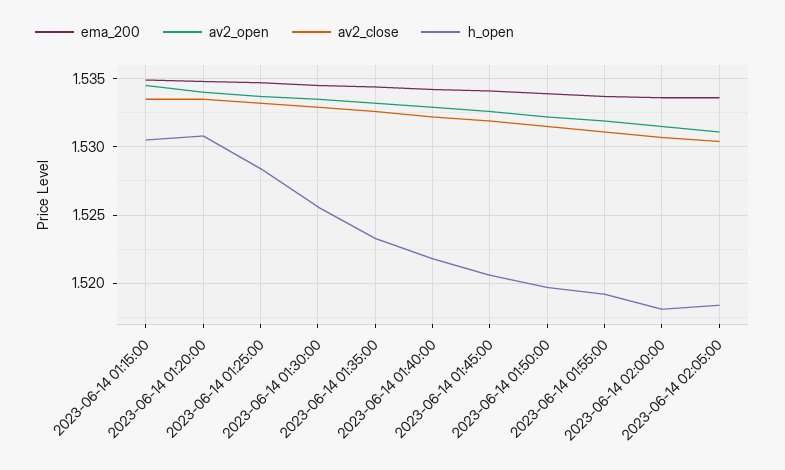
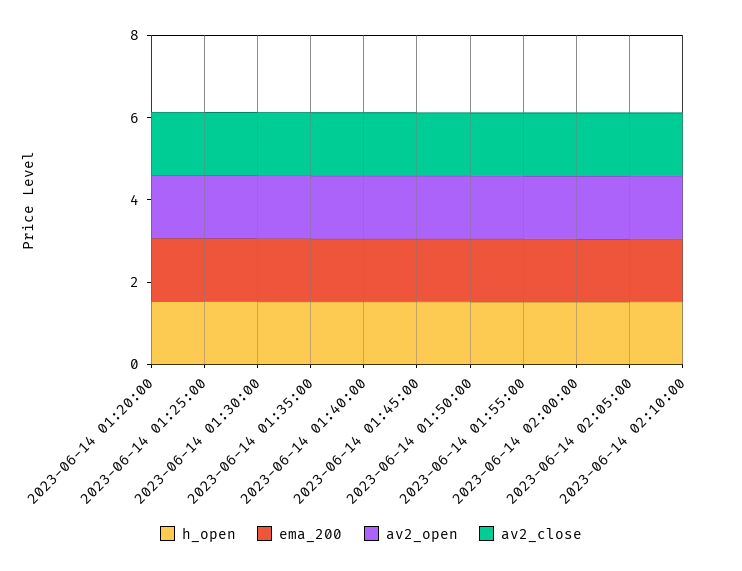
ema_200, 2023-06-14 01:15:00: 1.535 -> none
av2_open, 2023-06-14 01:15:00: 1.5345 -> none
av2_close, 2023-06-14 01:15:00: 1.5335 -> none
h_open, 2023-06-14 01:15:00: 1.5305 -> none
h_open, 2023-06-14 02:10:00: none -> 1.5
ema_200, 2023-06-14 02:10:00: none -> 1.5
av2_open, 2023-06-14 02:10:00: none -> 1.5
av2_close, 2023-06-14 02:10:00: none -> 1.5

